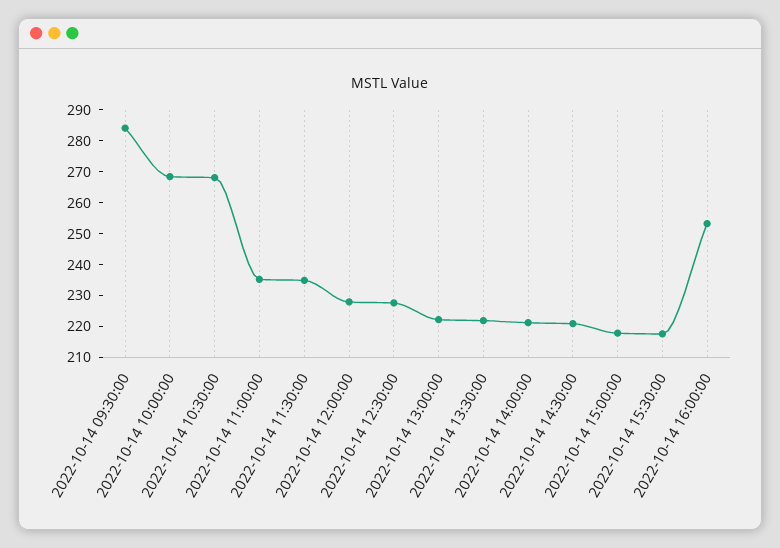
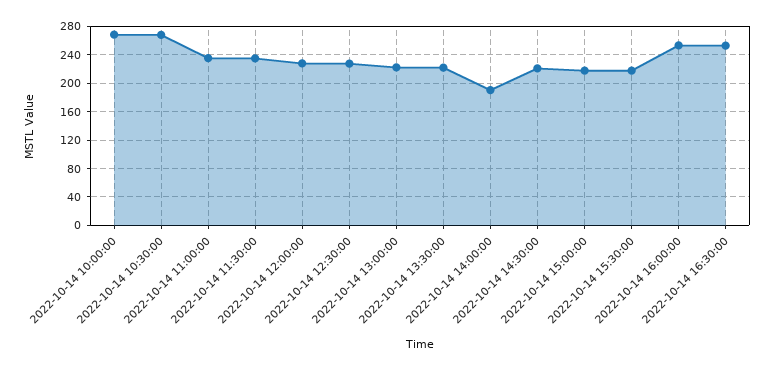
2022-10-14 09:30:00: 285 -> none
2022-10-14 14:00:00: 220 -> 190
2022-10-14 16:30:00: none -> 250

